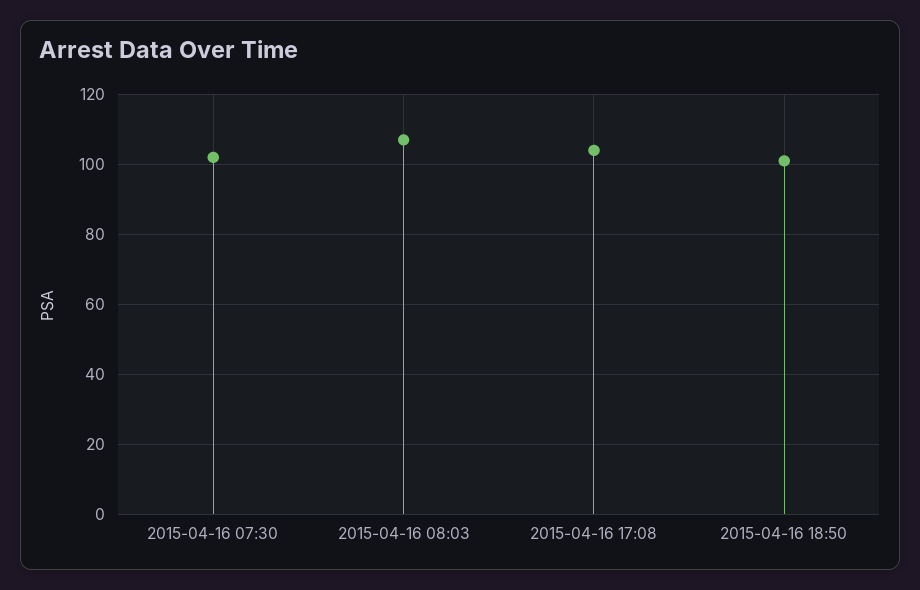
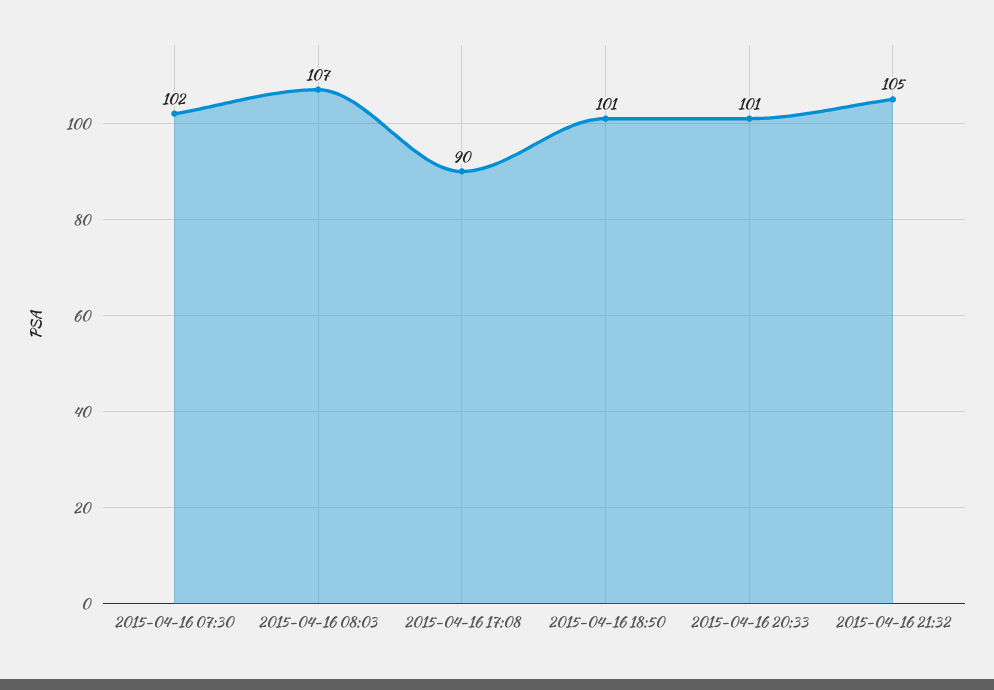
2015-04-16 17:08: 105 -> 90
2015-04-16 20:33: none -> 101
2015-04-16 21:32: none -> 105

